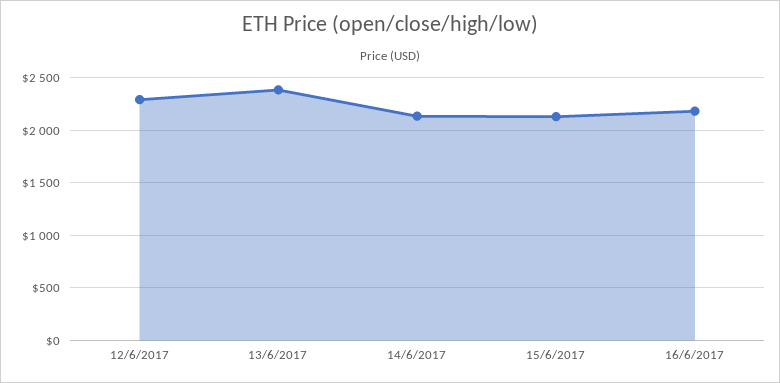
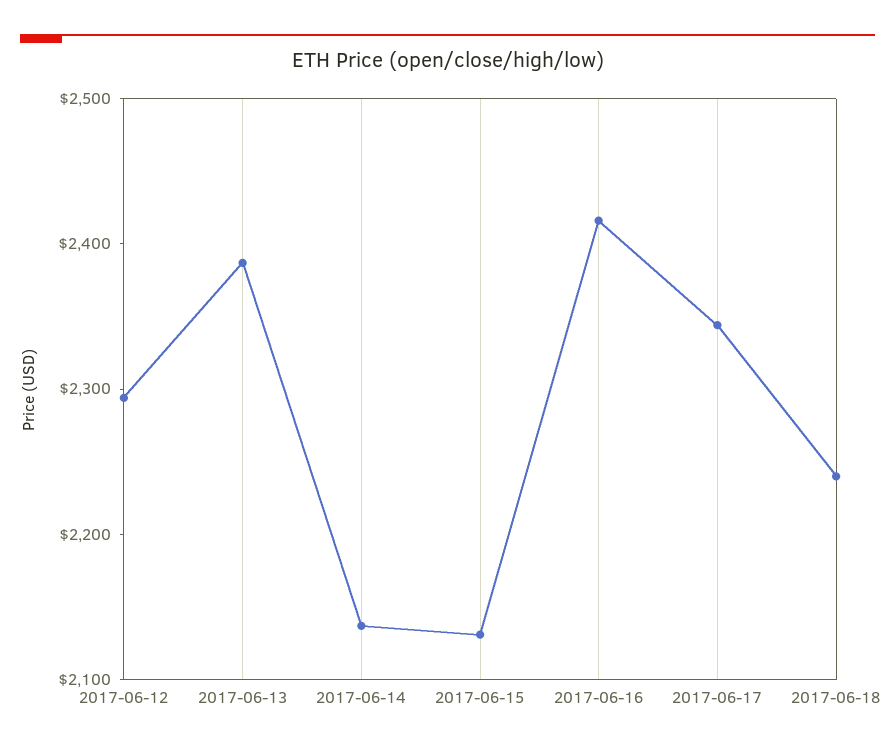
16/6/2017: 2200 -> 2420
2017-06-17: none -> 2340
2017-06-18: none -> 2240

